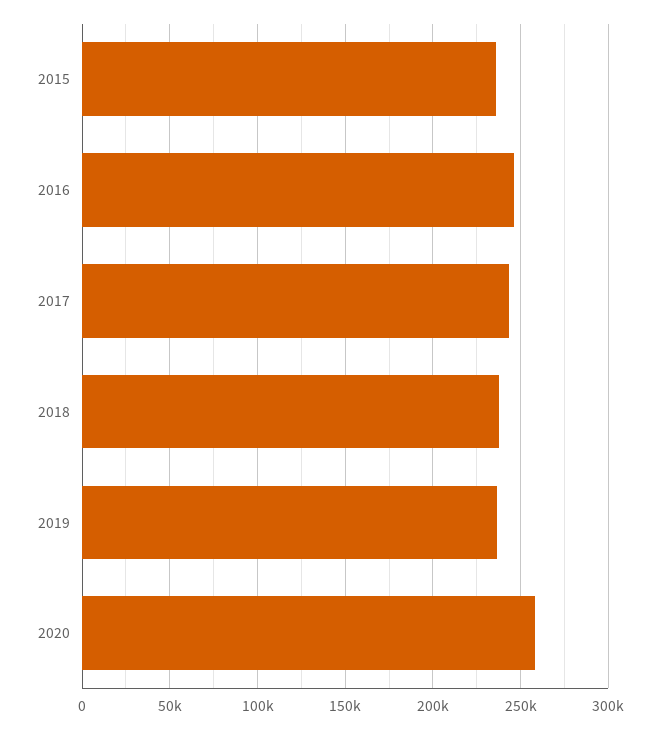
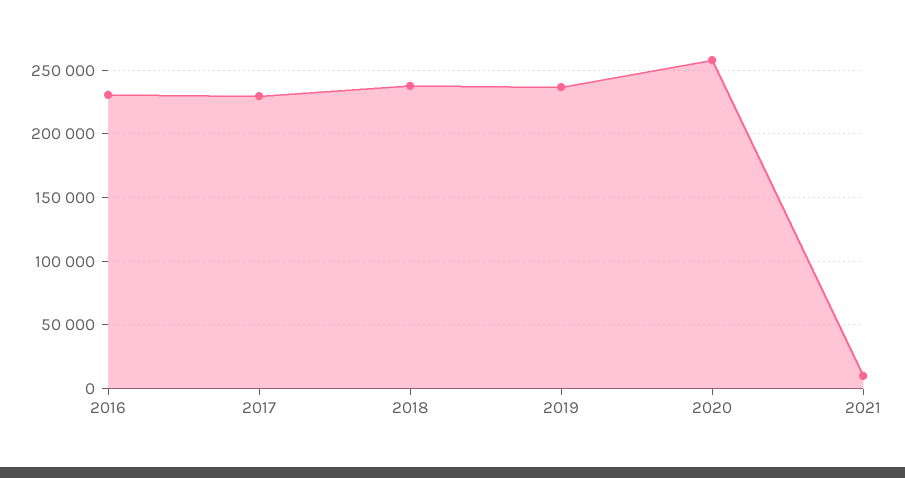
2015: 235000 -> none
2016: 245000 -> 230000
2017: 245000 -> 230000
2021: none -> 10000

